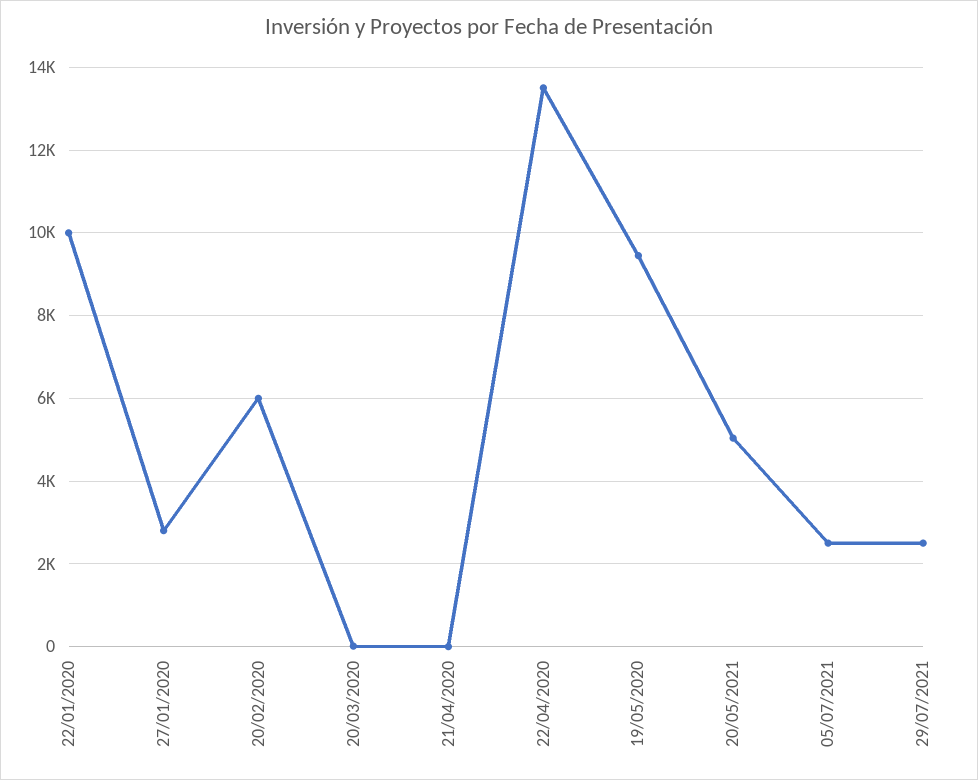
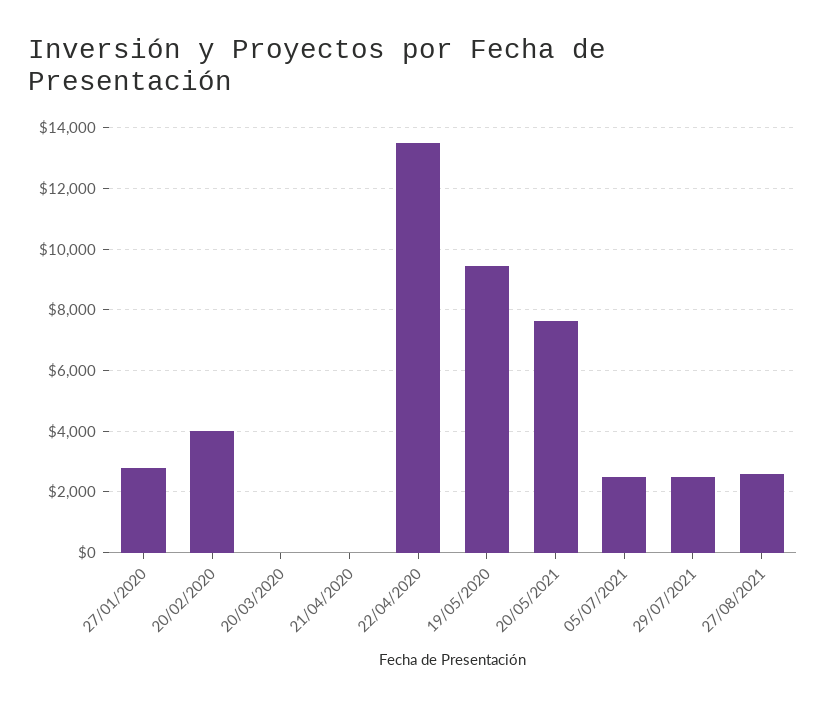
22/01/2020: 10000 -> none
20/02/2020: 6000 -> 4000
20/05/2021: 5000 -> 7600
27/08/2021: none -> 2600

